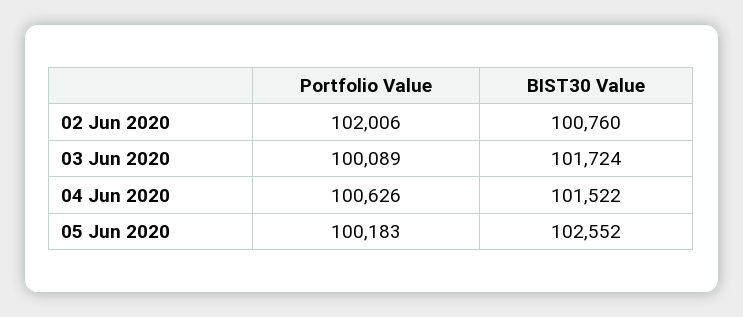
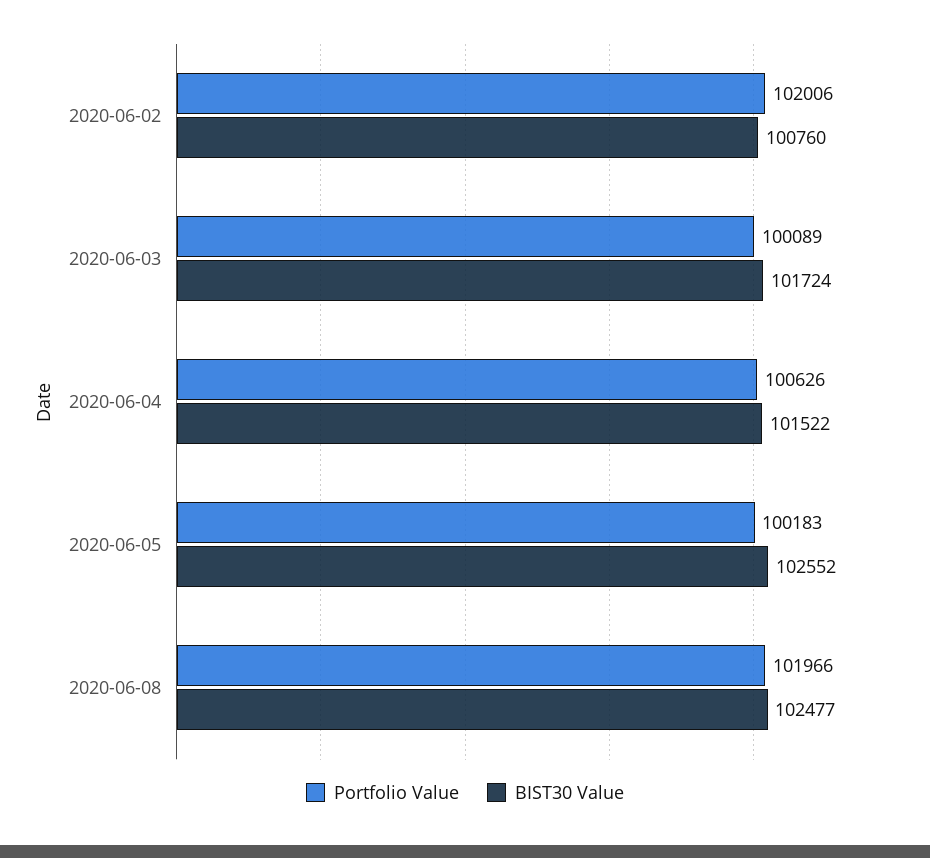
Portfolio Value, 2020-06-08: none -> 101966
BIST30 Value, 2020-06-08: none -> 102477

